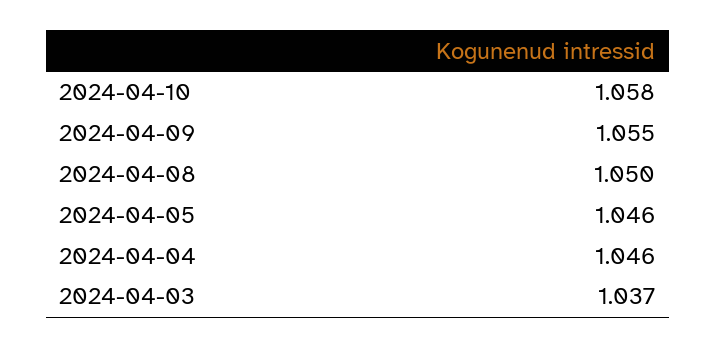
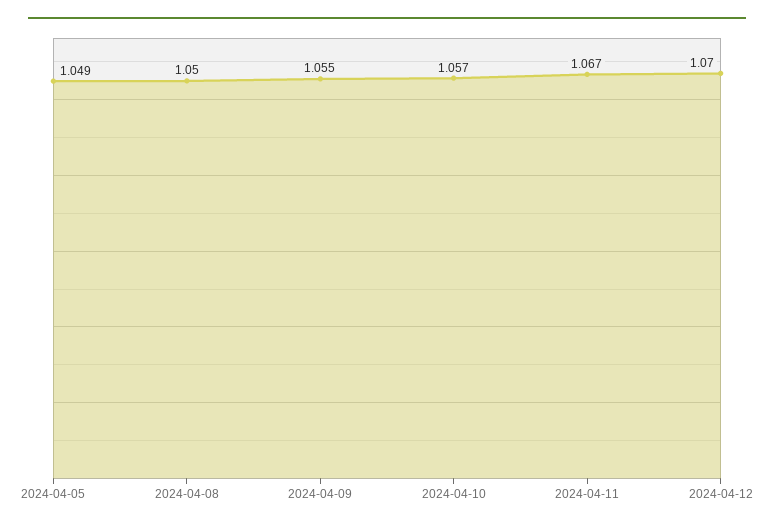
2024-04-10: 1.058 -> 1.057
2024-04-05: 1.046 -> 1.049
2024-04-04: 1.046 -> none
2024-04-03: 1.037 -> none
2024-04-11: none -> 1.067
2024-04-12: none -> 1.07

